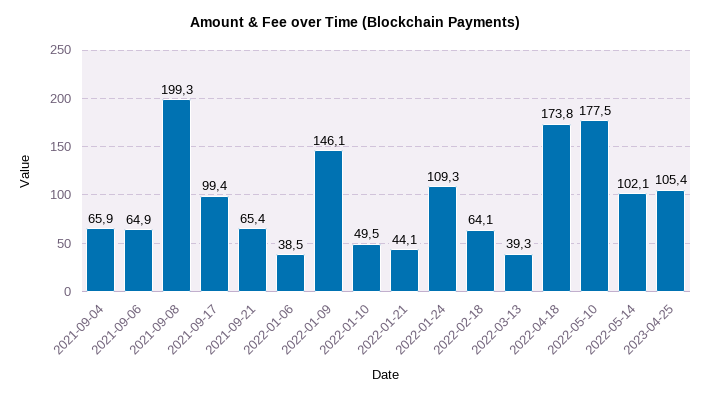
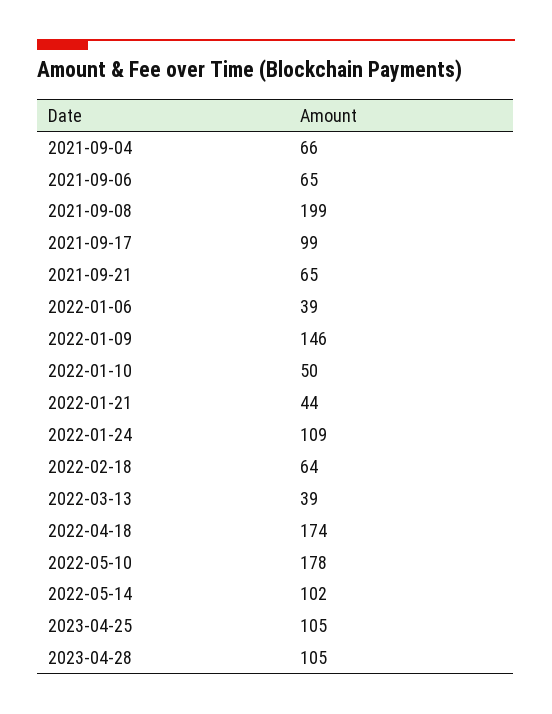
2023-04-28: none -> 105

